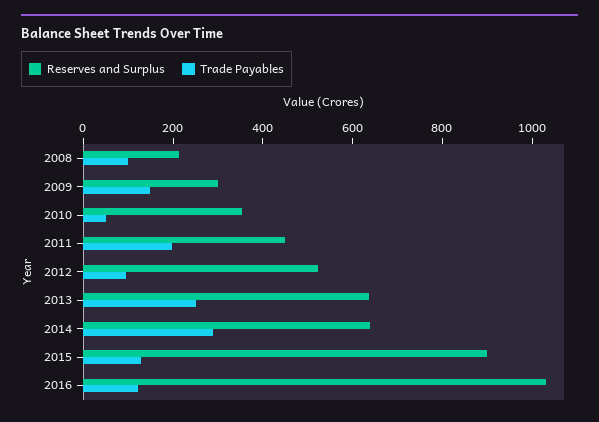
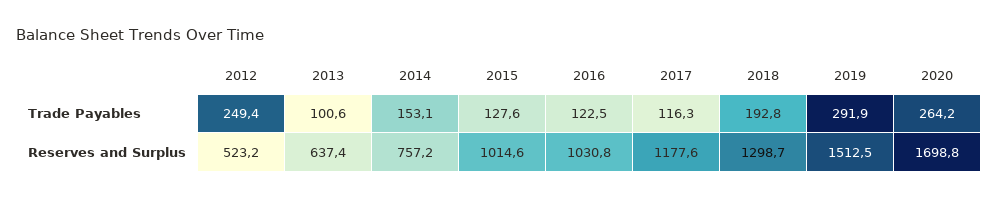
Reserves and Surplus, 2008: 200 -> none
Trade Payables, 2008: 100 -> none
Reserves and Surplus, 2009: 300 -> none
Trade Payables, 2009: 150 -> none
Reserves and Surplus, 2010: 350 -> none
Trade Payables, 2010: 50 -> none
Reserves and Surplus, 2011: 450 -> none
Trade Payables, 2011: 200 -> none
Trade Payables, 2012: 100 -> 249.4
Trade Payables, 2013: 250 -> 100.6
Reserves and Surplus, 2014: 650 -> 757.2
Trade Payables, 2014: 300 -> 153.1
Reserves and Surplus, 2015: 900 -> 1014.6
Trade Payables, 2017: none -> 116.3
Trade Payables, 2018: none -> 192.8
Trade Payables, 2019: none -> 291.9
Trade Payables, 2020: none -> 264.2
Reserves and Surplus, 2017: none -> 1177.6
Reserves and Surplus, 2018: none -> 1298.7
Reserves and Surplus, 2019: none -> 1512.5
Reserves and Surplus, 2020: none -> 1698.8

